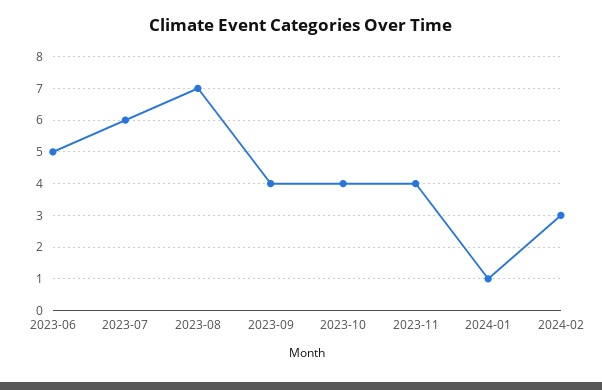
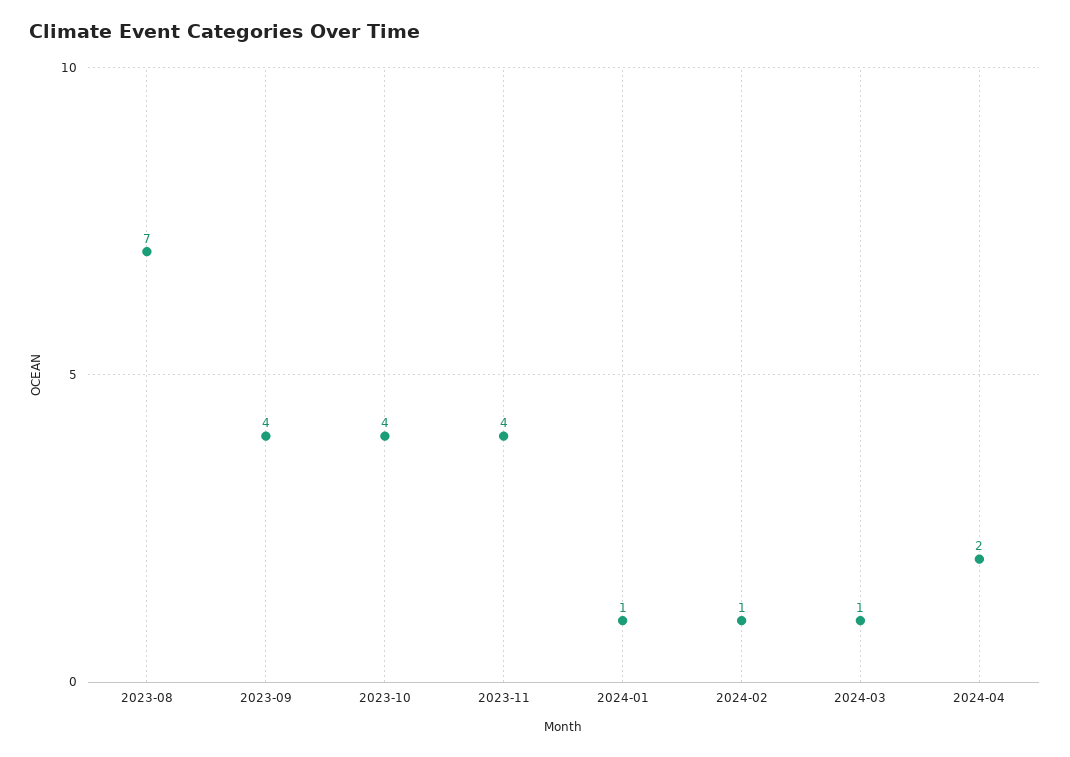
2023-06: 5 -> none
2023-07: 6 -> none
2024-02: 3 -> 1
2024-03: none -> 1
2024-04: none -> 2

